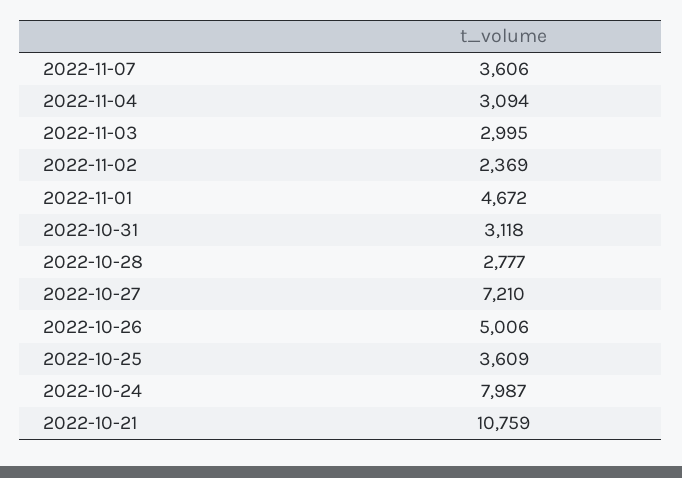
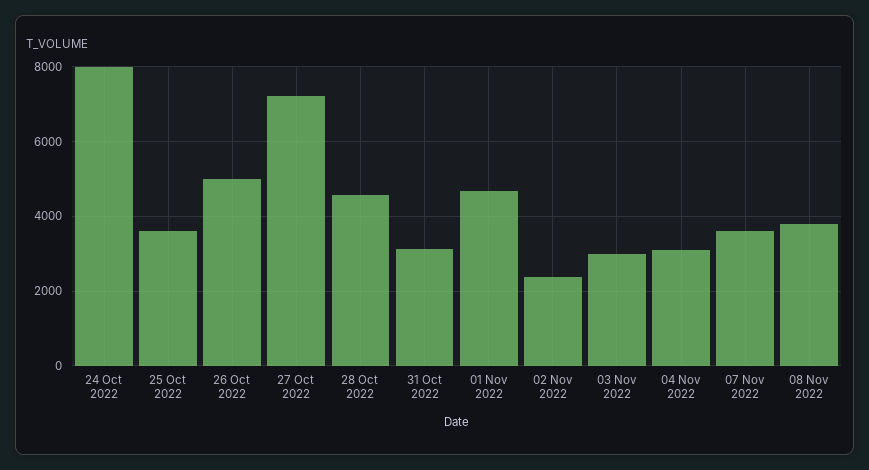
2022-10-28: 2777 -> 4600
2022-10-21: 10759 -> none
08 Nov 2022: none -> 3800

